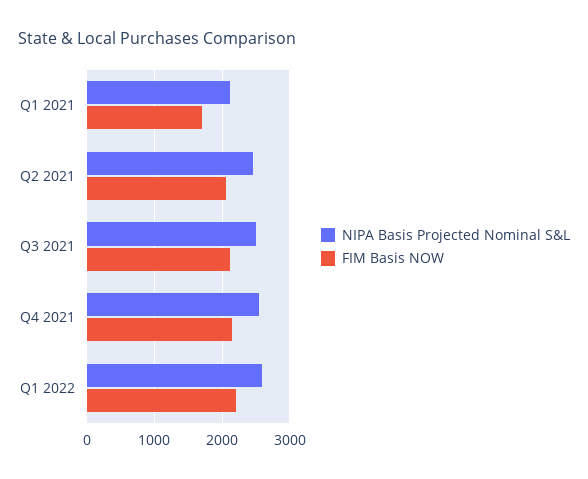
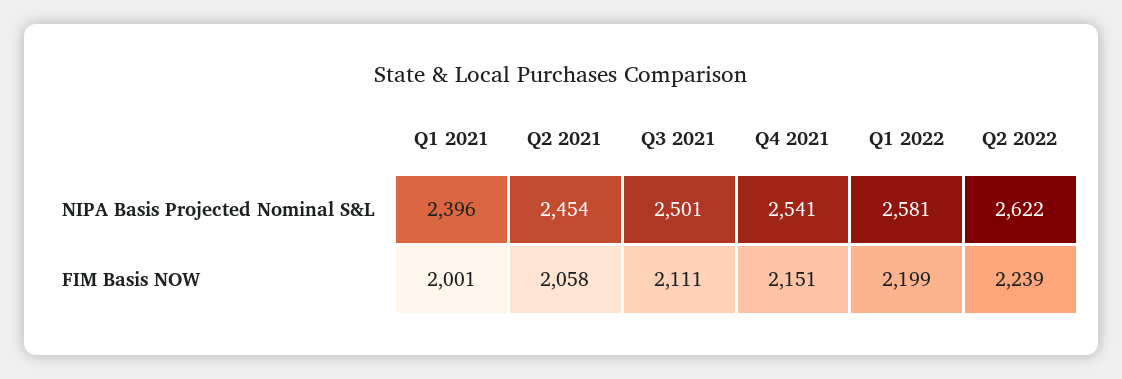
NIPA Basis Projected Nominal S&L, Q1 2021: 2100 -> 2396
FIM Basis NOW, Q1 2021: 1700 -> 2001
NIPA Basis Projected Nominal S&L, Q2 2022: none -> 2622
FIM Basis NOW, Q2 2022: none -> 2239

